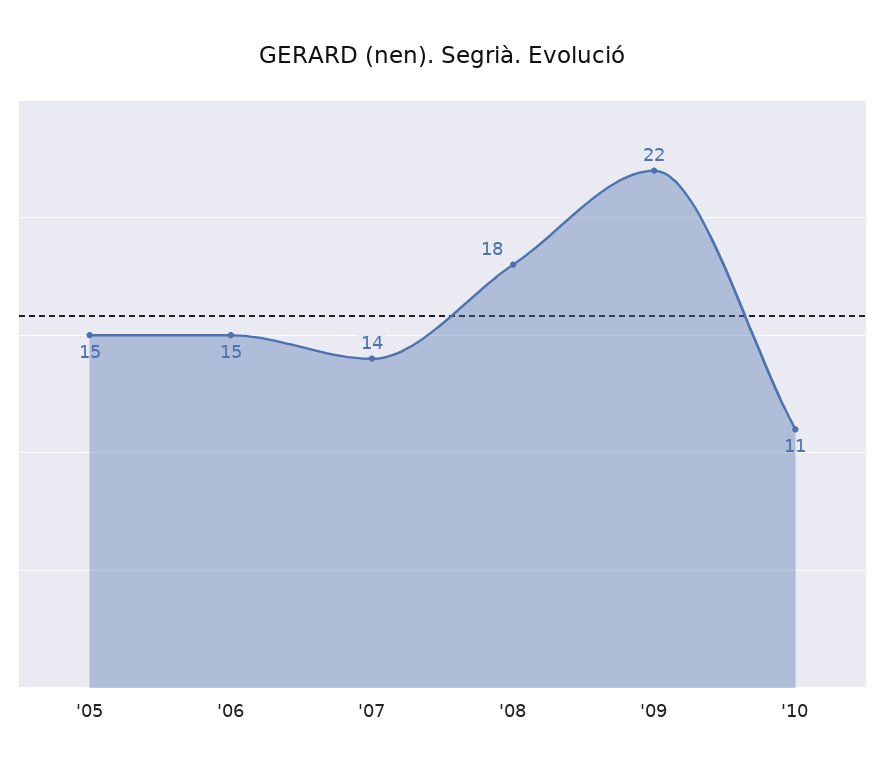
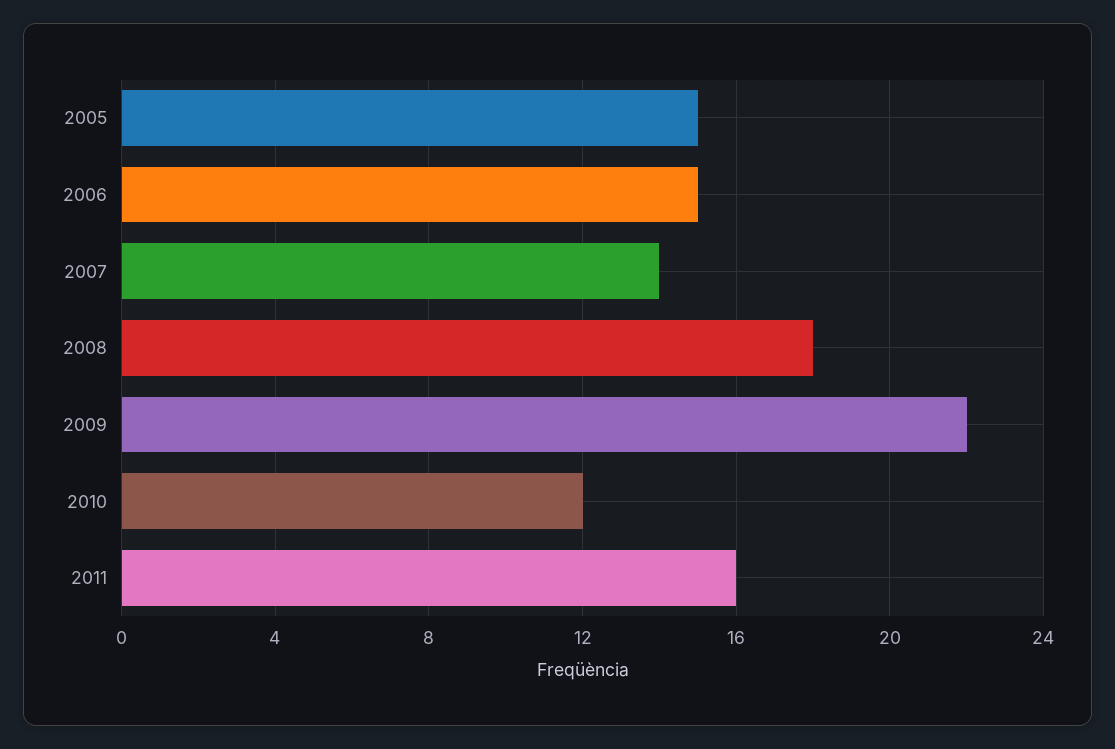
'10: 11 -> 12
2011: none -> 16

